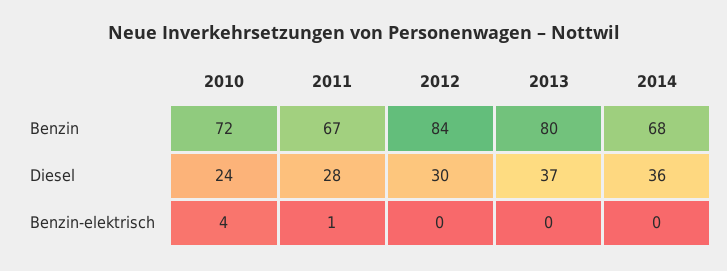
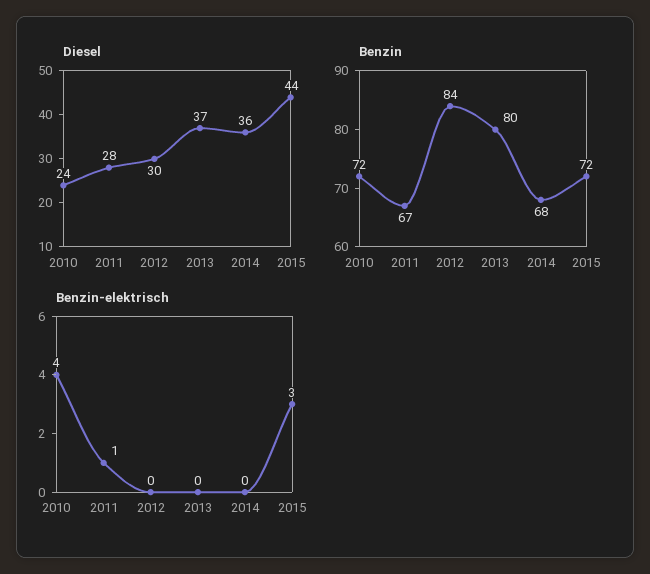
Diesel, 2015: none -> 44
Benzin, 2015: none -> 72
Benzin-elektrisch, 2015: none -> 3

